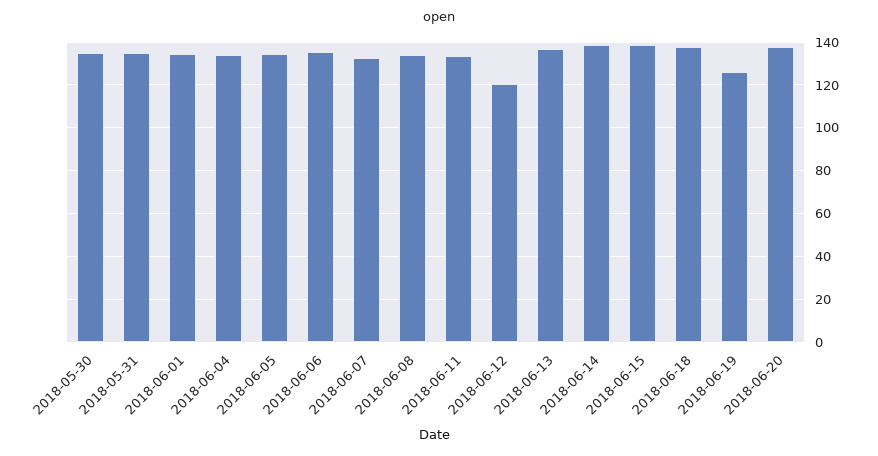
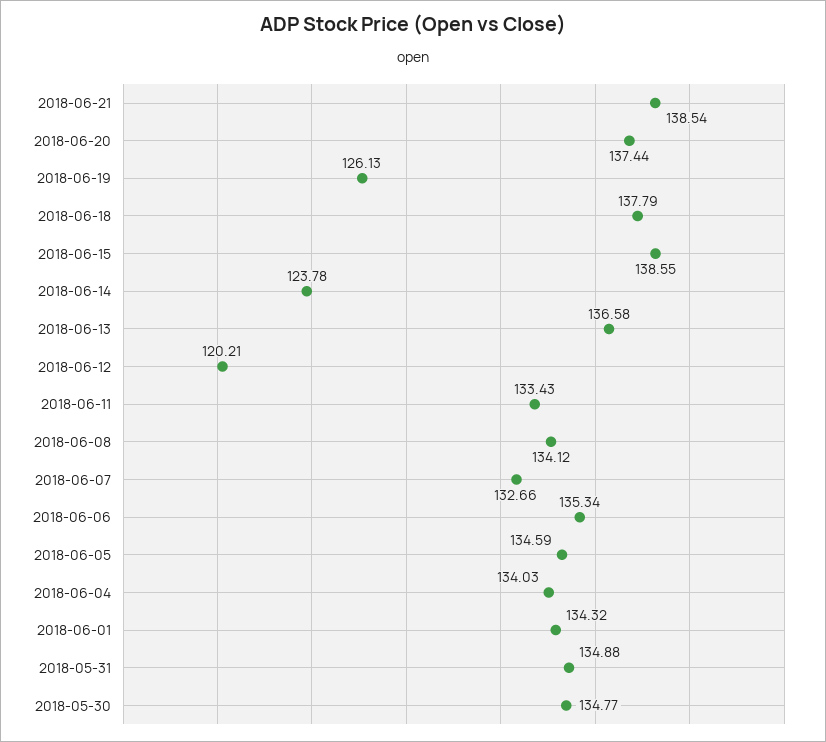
2018-06-14: 140 -> 123.78
2018-06-21: none -> 138.54

